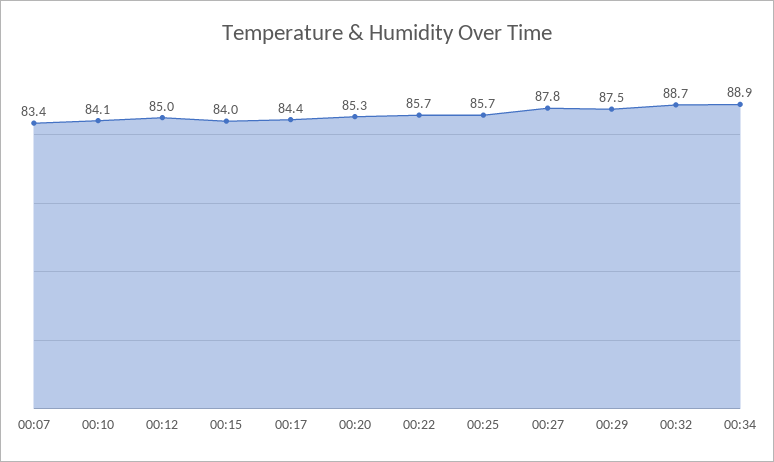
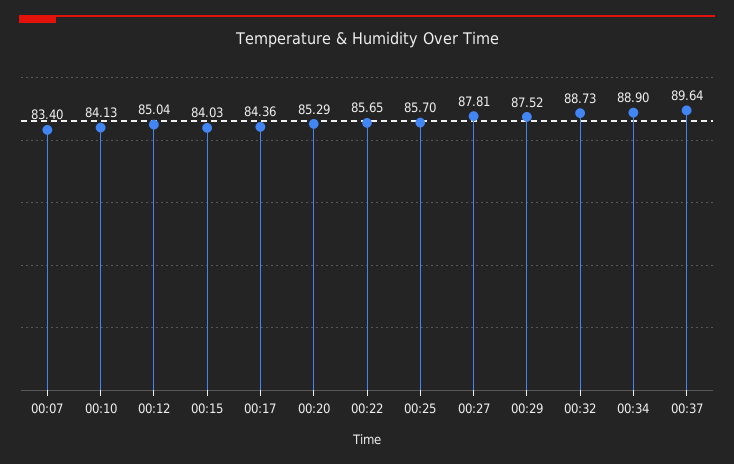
00:37: none -> 89.64

